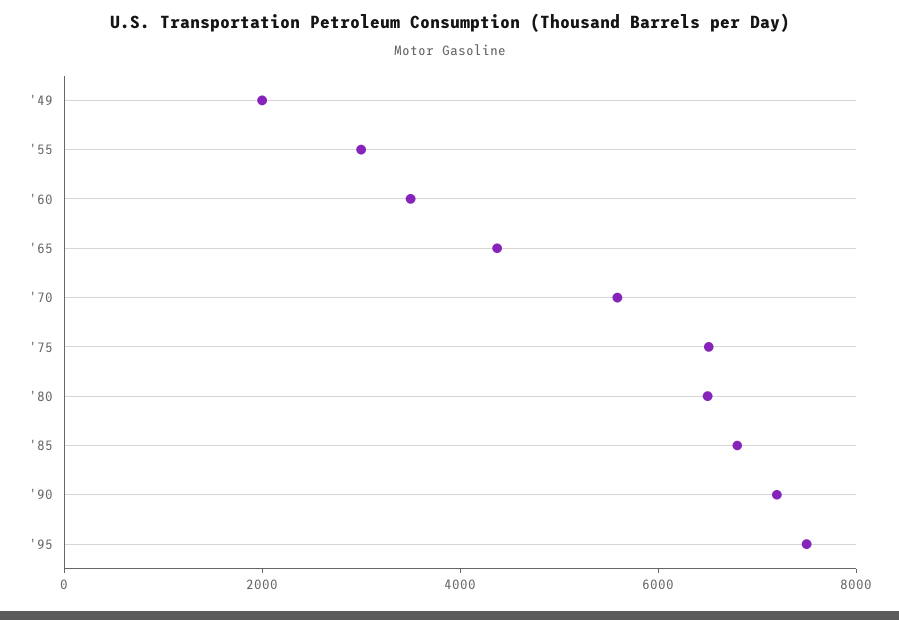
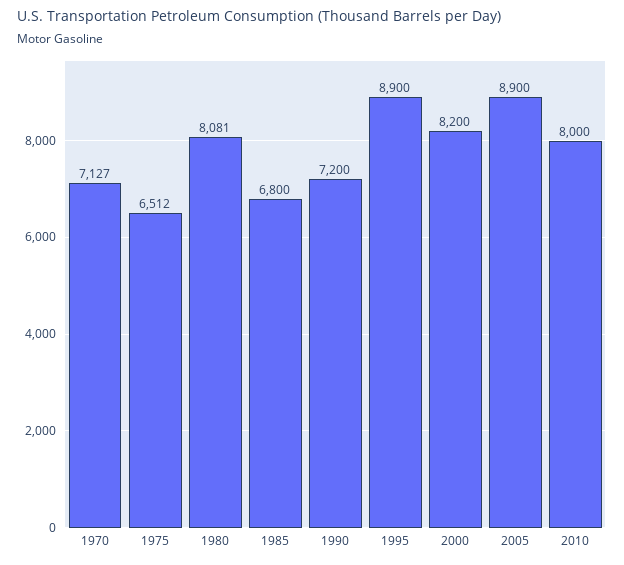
'49: 2000 -> none
'55: 3000 -> none
'60: 3500 -> none
'65: 4500 -> none
'70: 5500 -> 7127
'80: 6500 -> 8081
'95: 7500 -> 8900
2000: none -> 8200
2005: none -> 8900
2010: none -> 8000

